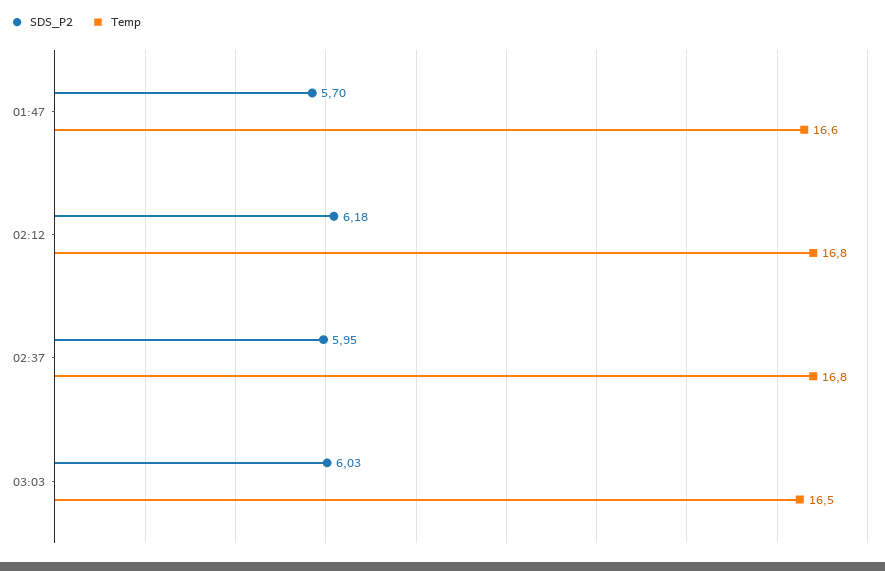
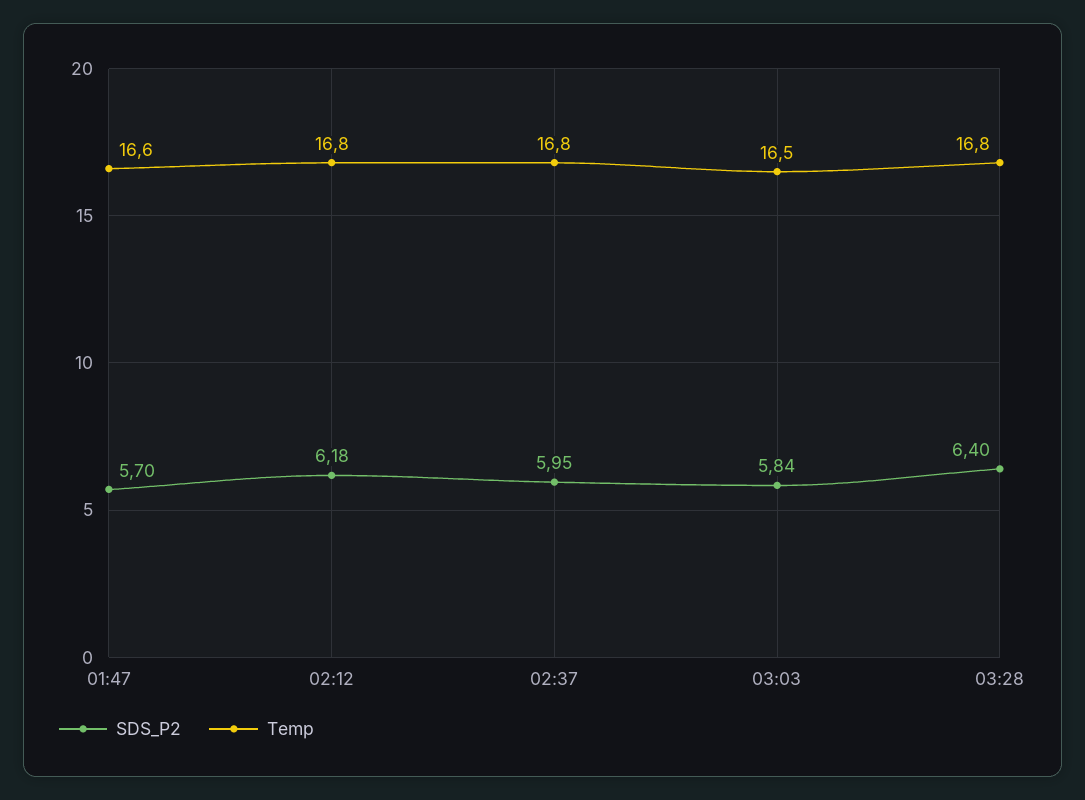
SDS_P2, 03:03: 6.03 -> 5.84
SDS_P2, 03:28: none -> 6.4
Temp, 03:28: none -> 16.8

